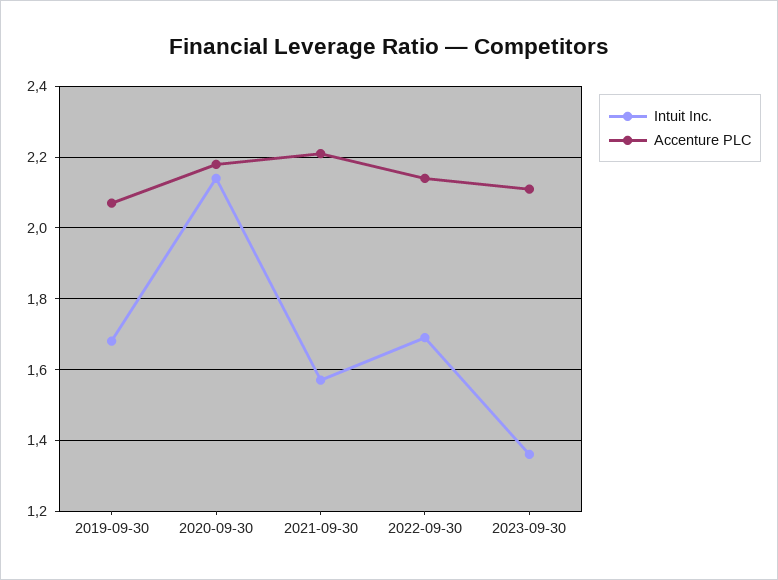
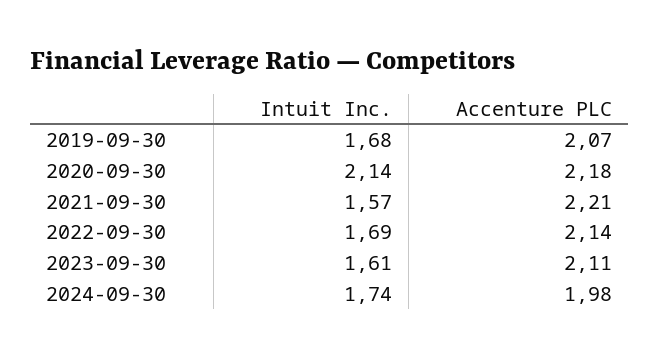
Intuit Inc., 2023-09-30: 1.35 -> 1.61
Intuit Inc., 2024-09-30: none -> 1.74
Accenture PLC, 2024-09-30: none -> 1.98

